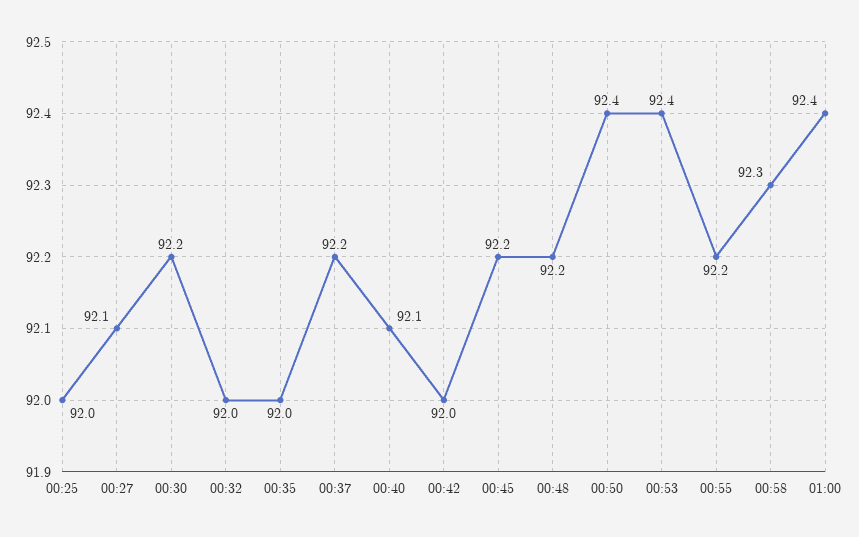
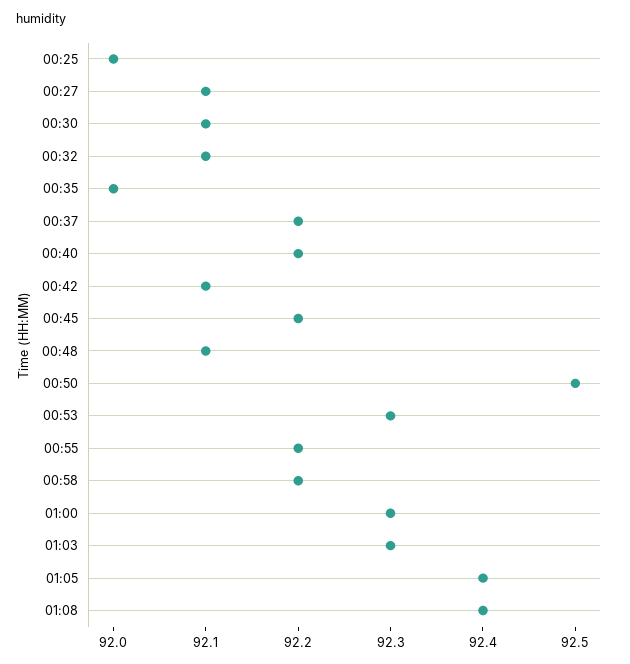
00:30: 92.2 -> 92.1
00:32: 92 -> 92.1
00:40: 92.1 -> 92.2
00:42: 92 -> 92.1
00:48: 92.2 -> 92.1
00:50: 92.4 -> 92.5
00:53: 92.4 -> 92.3
00:58: 92.3 -> 92.2
01:00: 92.4 -> 92.3
01:03: none -> 92.3
01:05: none -> 92.4
01:08: none -> 92.4

